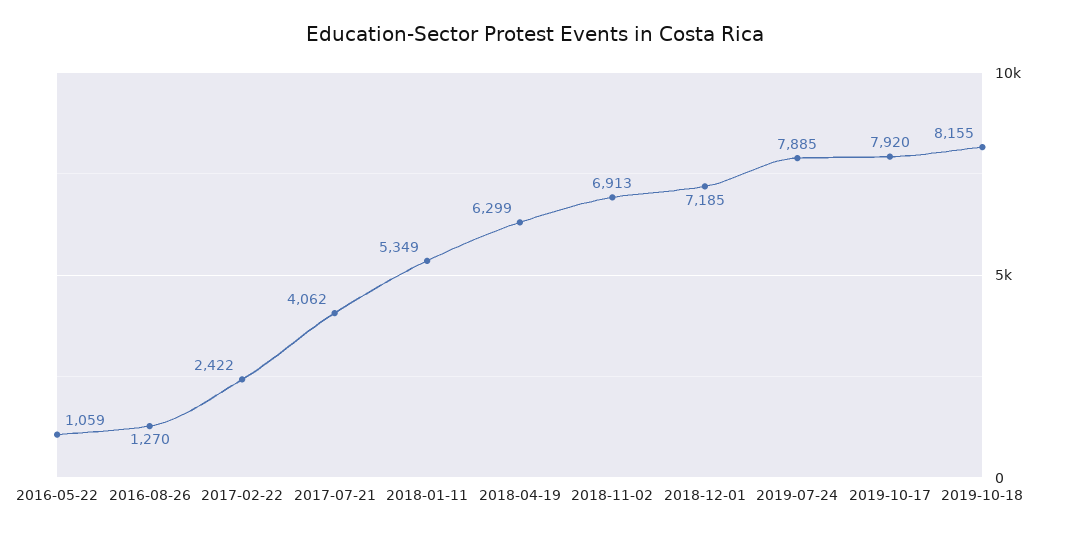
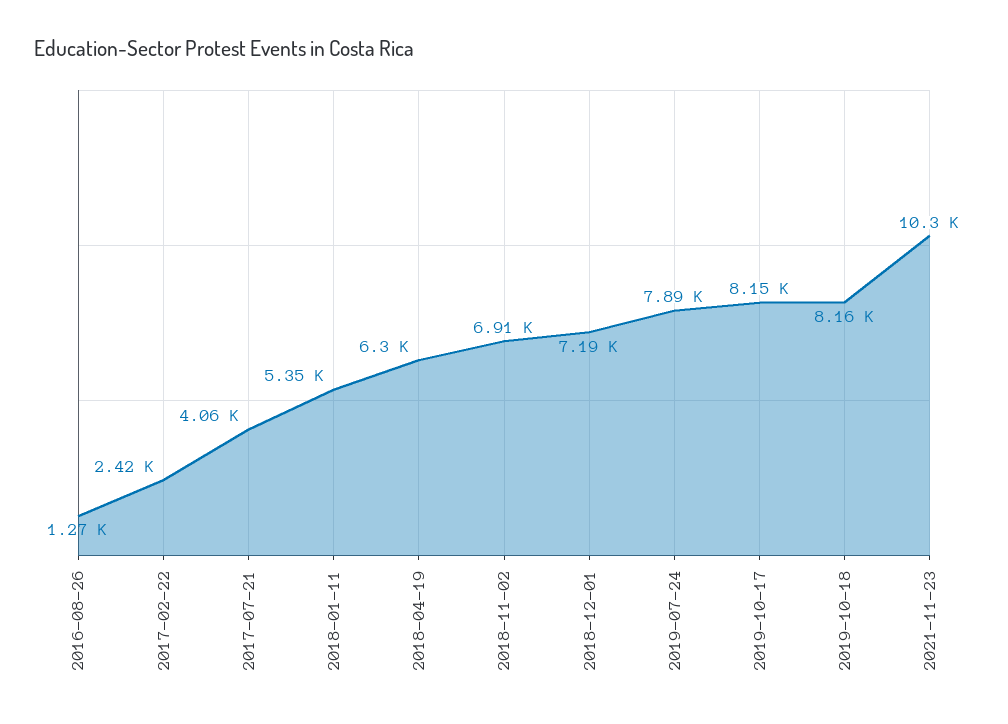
2016-05-22: 1059 -> none
2019-10-17: 7920 -> 8150
2021-11-23: none -> 10300

